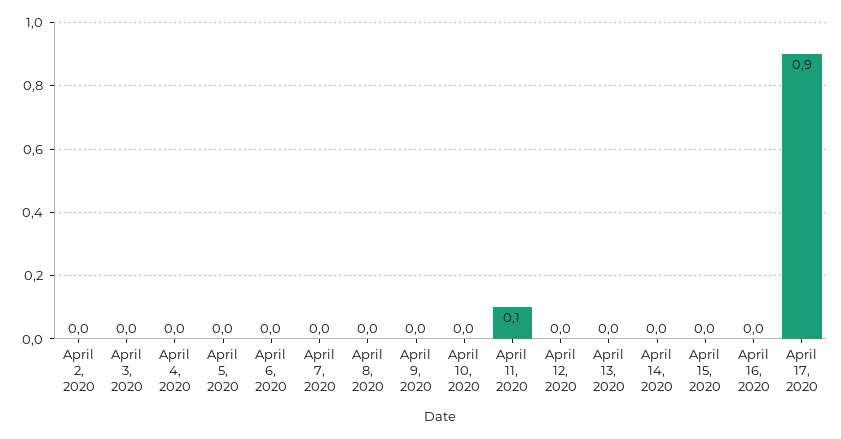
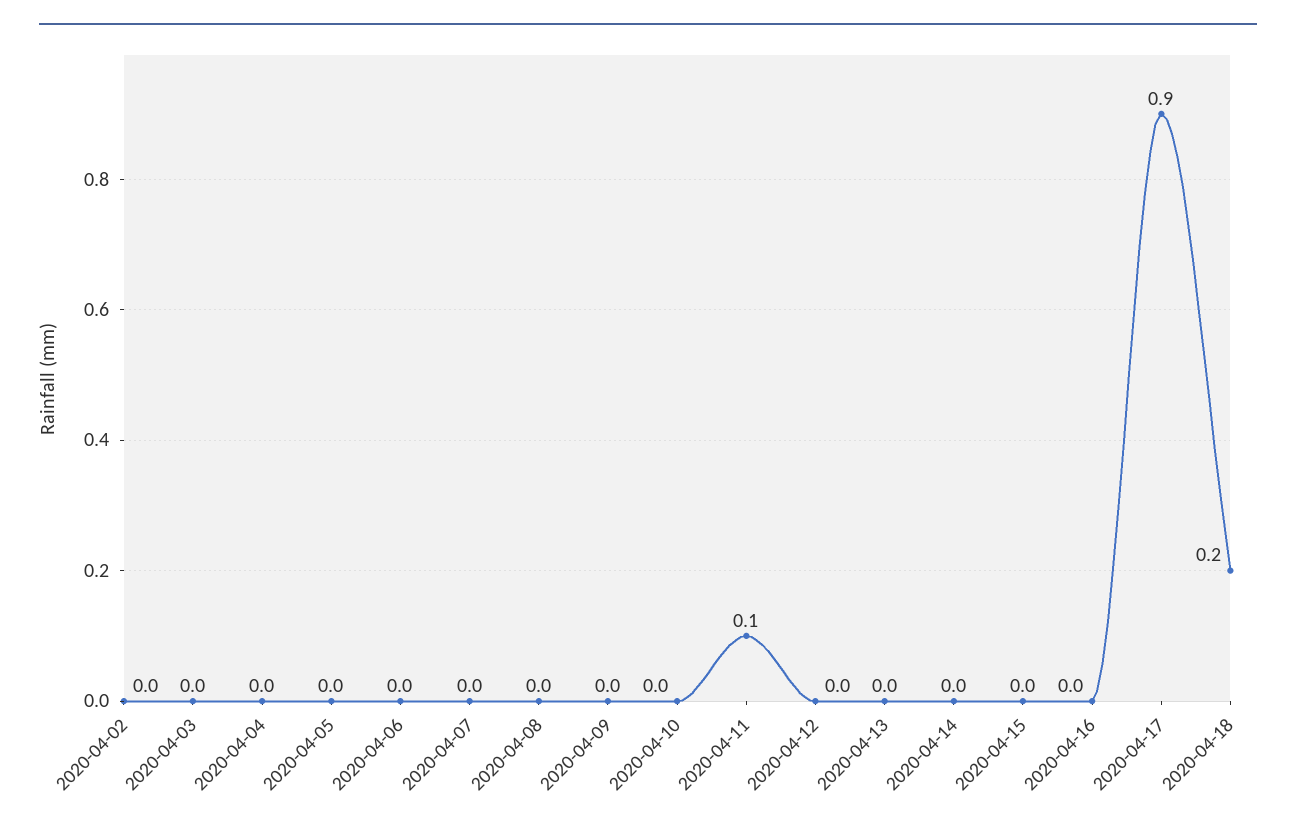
2020-04-18: none -> 0.2

